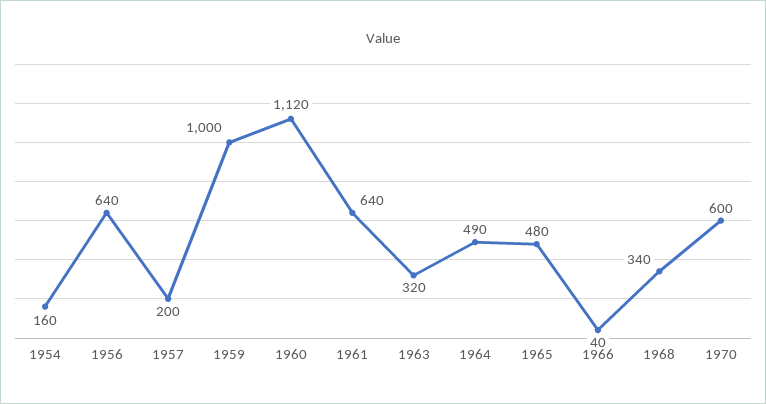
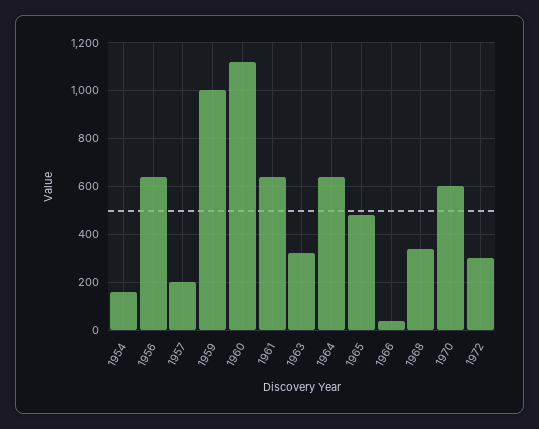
1964: 490 -> 650
1972: none -> 300

